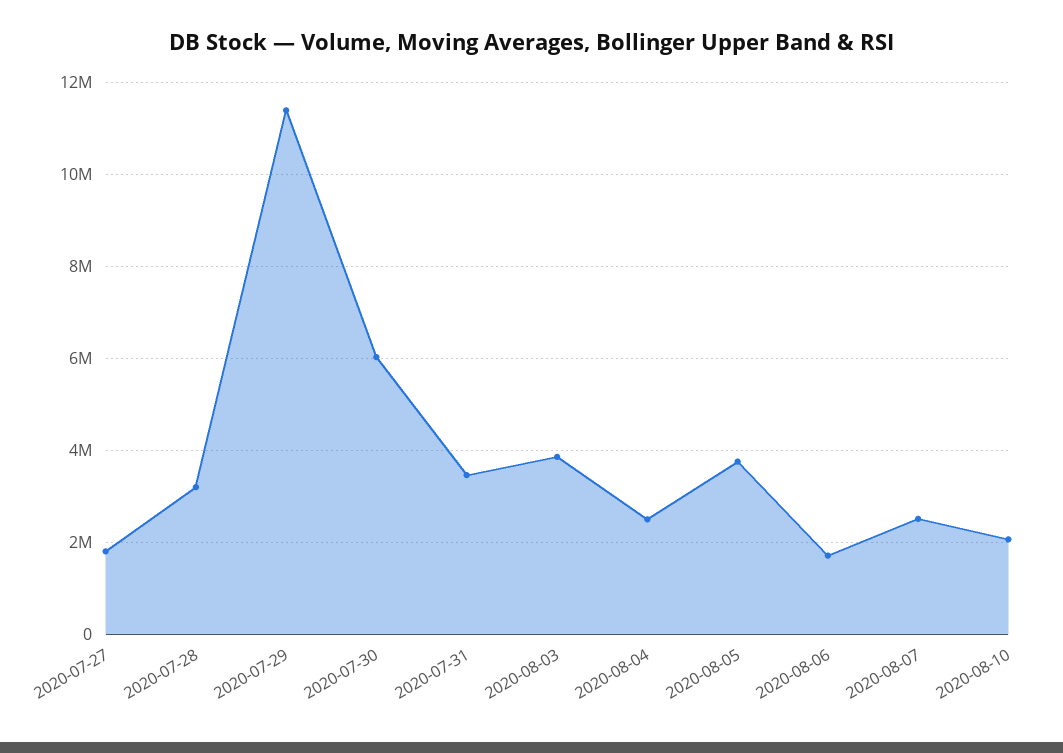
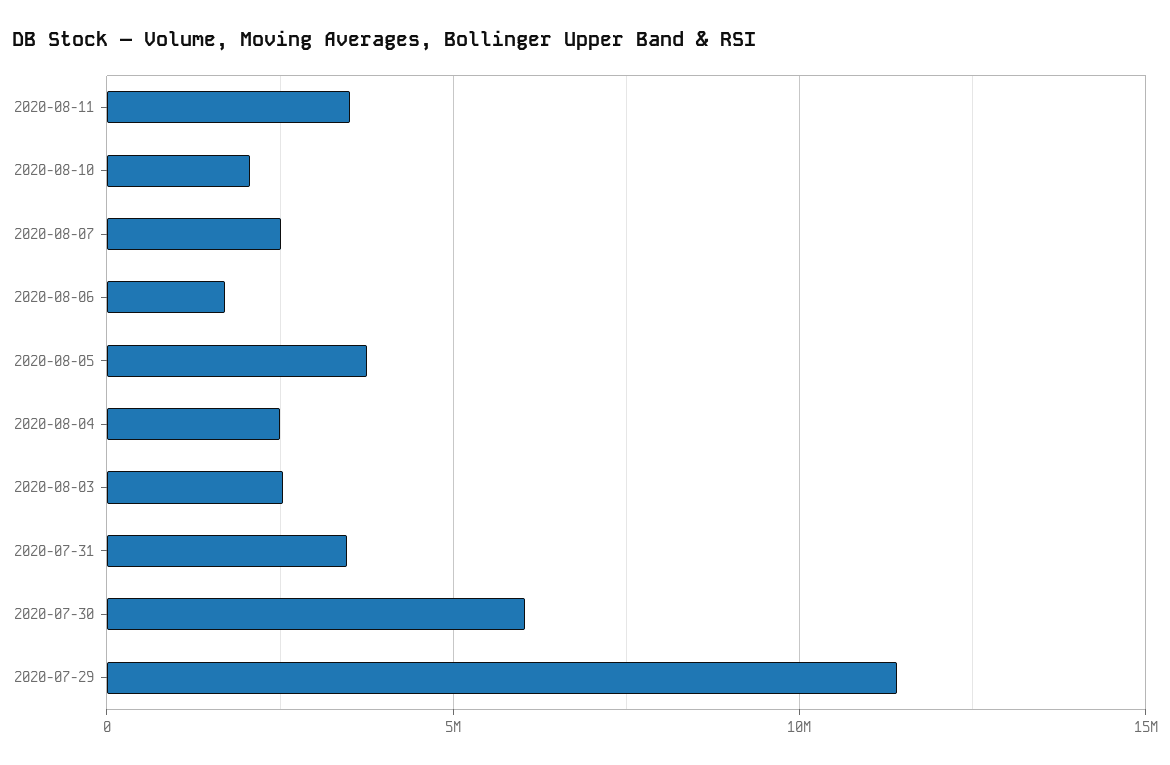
2020-07-27: 1800000 -> none
2020-07-28: 3200000 -> none
2020-08-03: 3800000 -> 2500000
2020-08-11: none -> 3500000

